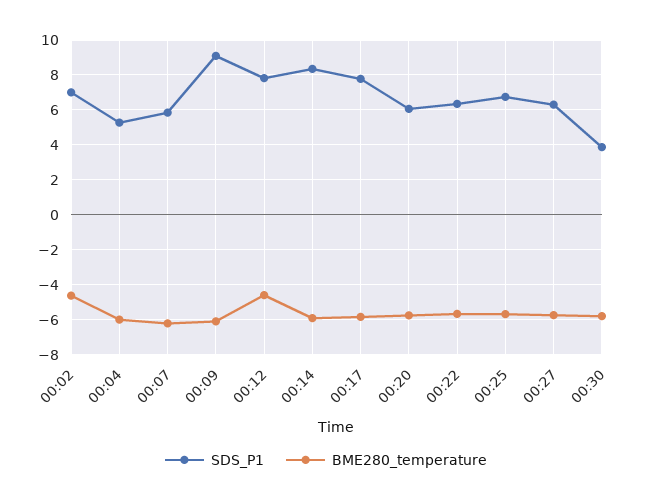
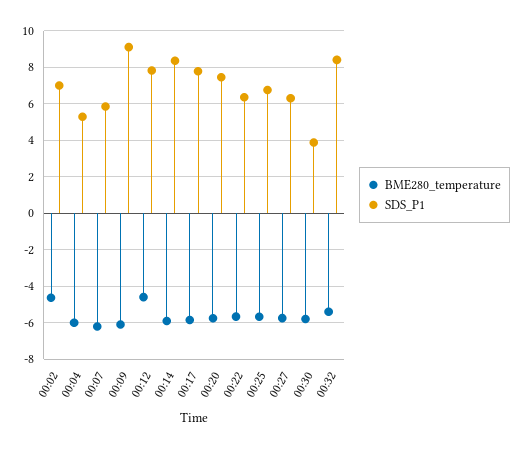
SDS_P1, 00:20: 6 -> 7.5
BME280_temperature, 00:32: none -> -5.5
SDS_P1, 00:32: none -> 8.5

